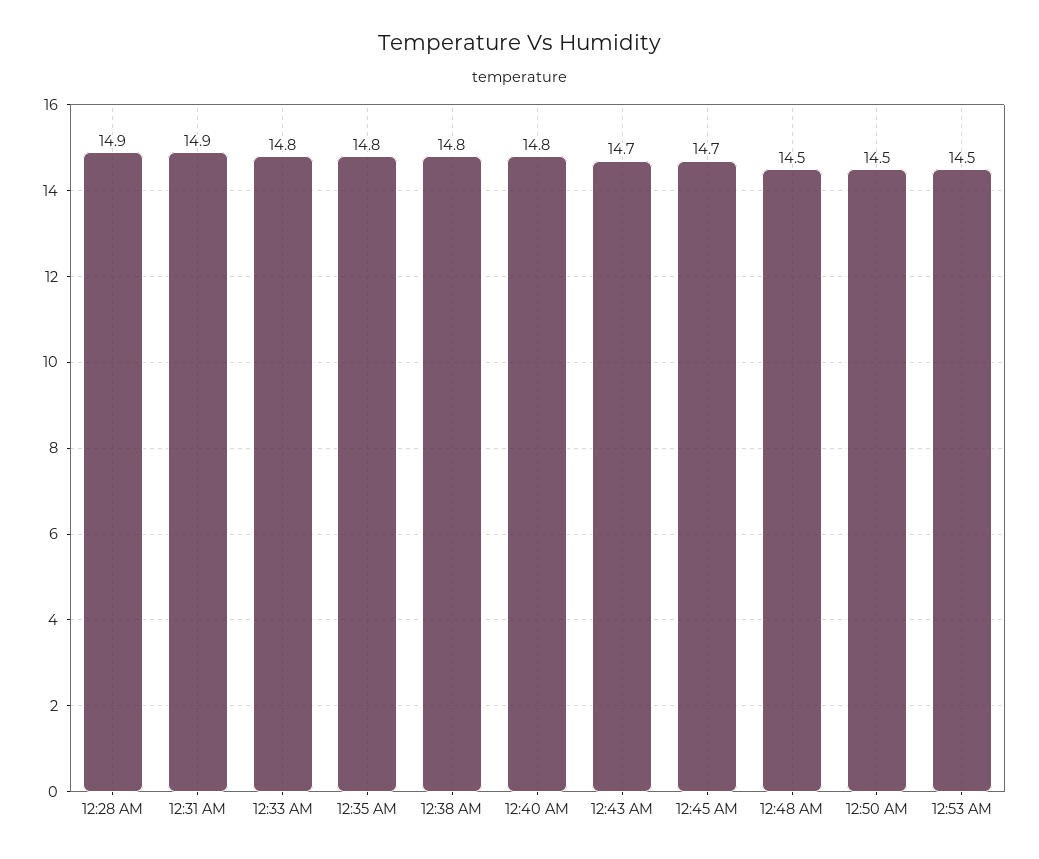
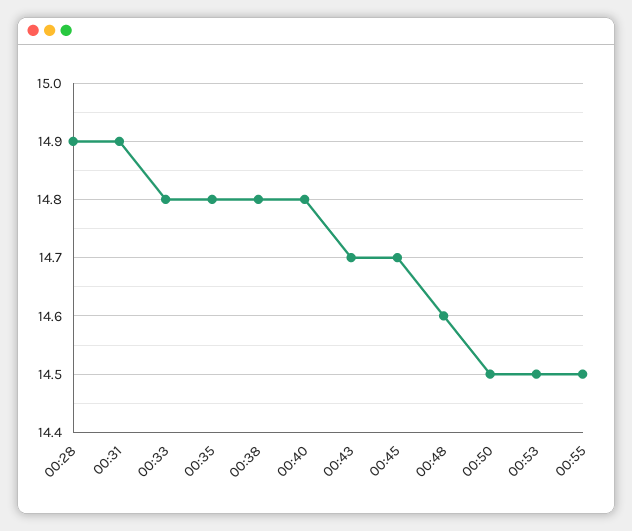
12:48 AM: 14.5 -> 14.6
00:55: none -> 14.5

